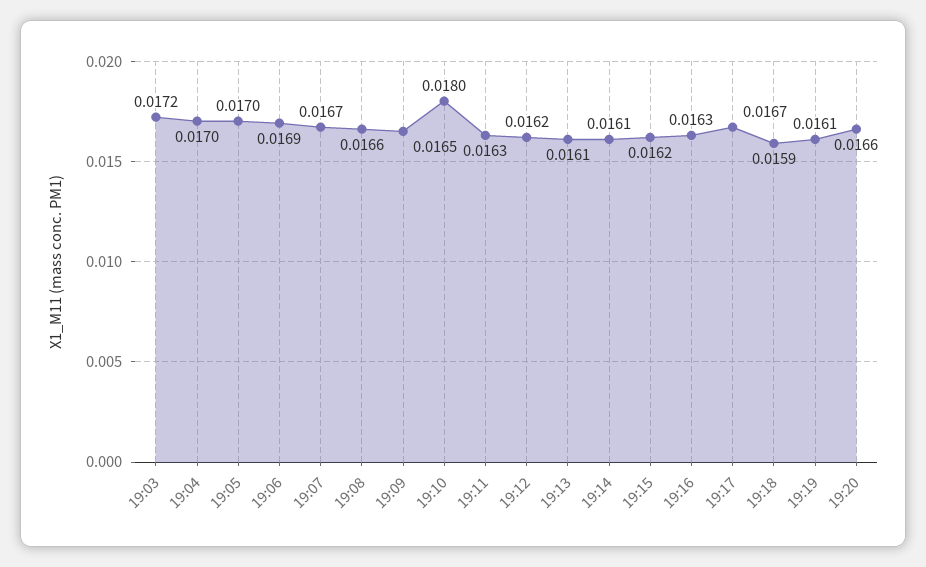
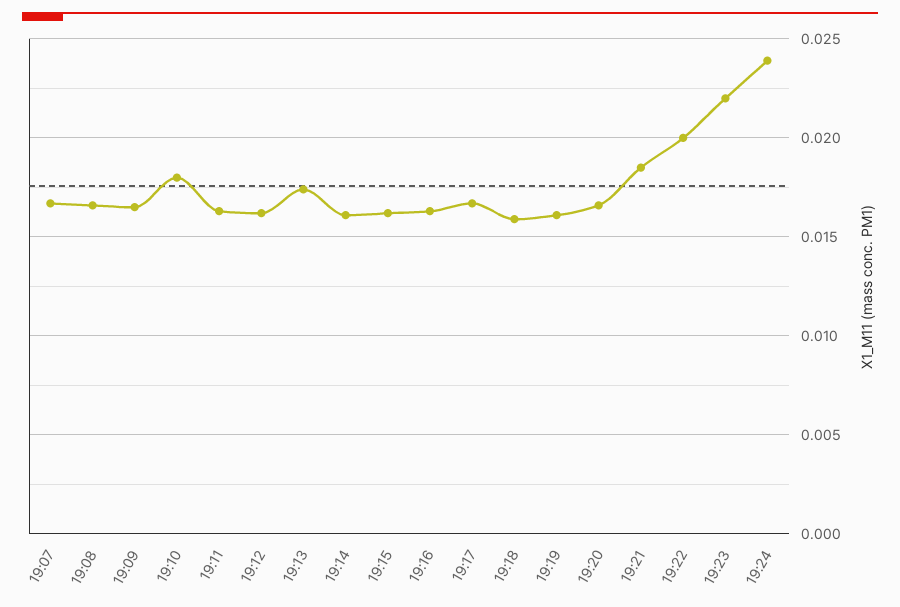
19:03: 0.0172 -> none
19:04: 0.017 -> none
19:05: 0.017 -> none
19:06: 0.0169 -> none
19:13: 0.0161 -> 0.0175
19:21: none -> 0.0185
19:22: none -> 0.02
19:23: none -> 0.022
19:24: none -> 0.024

